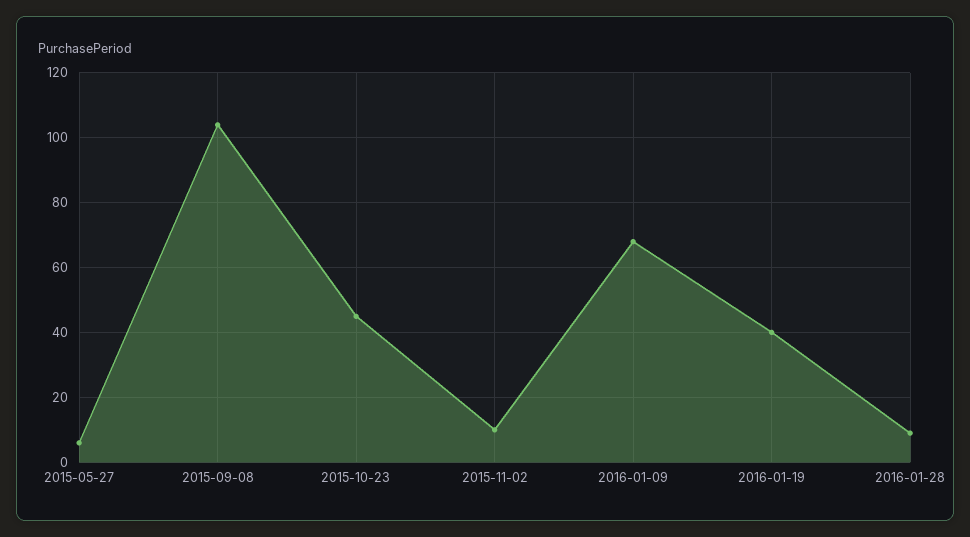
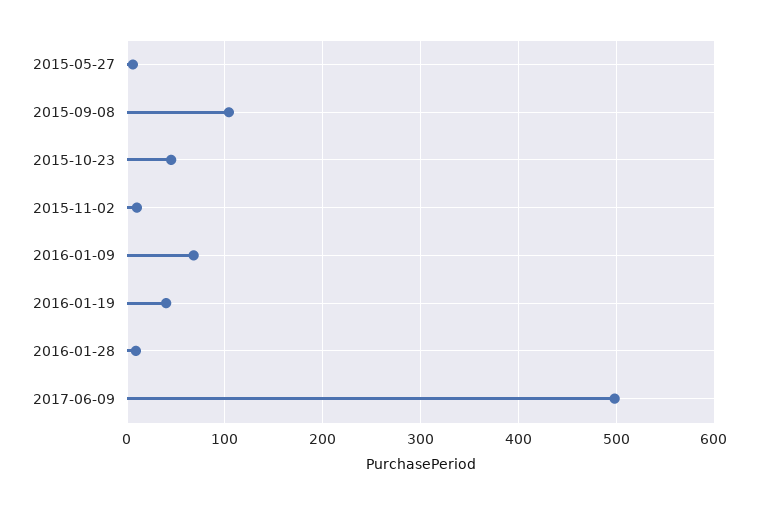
2017-06-09: none -> 500

